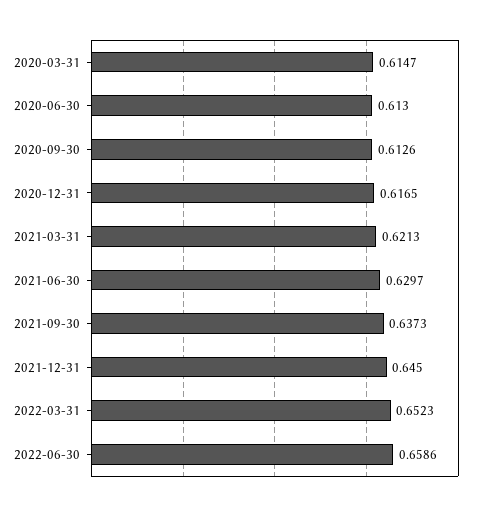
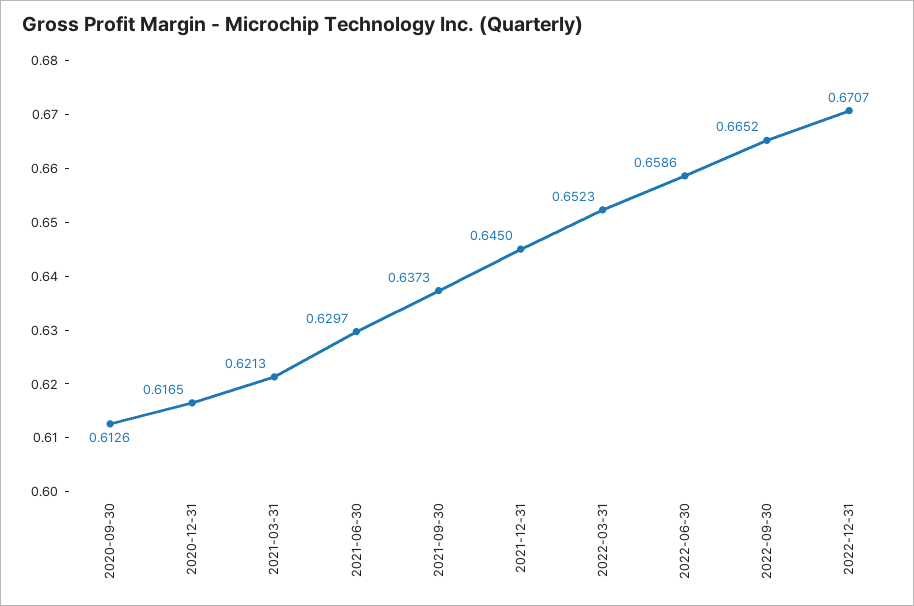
2020-03-31: 0.6147 -> none
2020-06-30: 0.613 -> none
2022-09-30: none -> 0.6652
2022-12-31: none -> 0.6707

